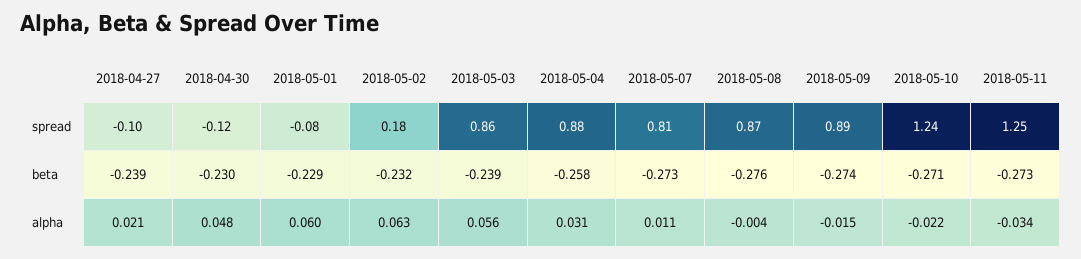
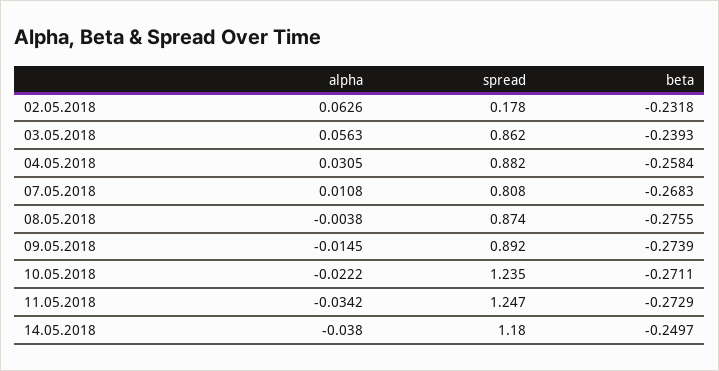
2018-04-27, spread: -0.1 -> none
2018-04-30, spread: -0.12 -> none
2018-05-01, spread: -0.08 -> none
2018-04-27, beta: -0.239 -> none
2018-04-30, beta: -0.23 -> none
2018-05-01, beta: -0.229 -> none
2018-05-07, beta: -0.273 -> -0.2683
2018-04-27, alpha: 0.021 -> none
2018-04-30, alpha: 0.048 -> none
2018-05-01, alpha: 0.06 -> none
14.05.2018, alpha: none -> -0.038
14.05.2018, spread: none -> 1.18
14.05.2018, beta: none -> -0.2497

